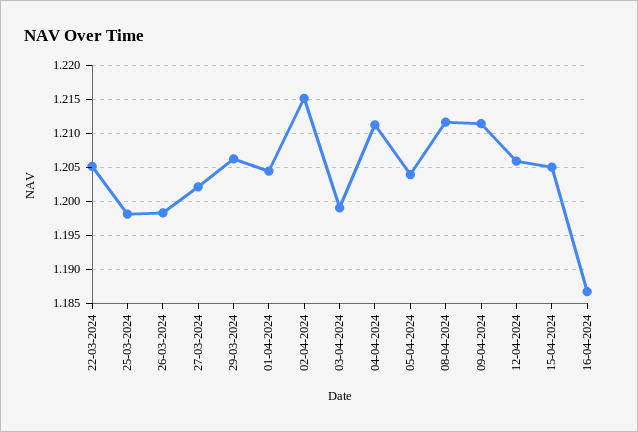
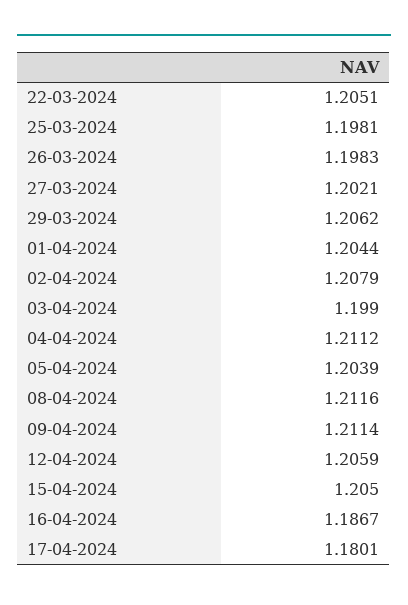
02-04-2024: 1.215 -> 1.2079
17-04-2024: none -> 1.1801

